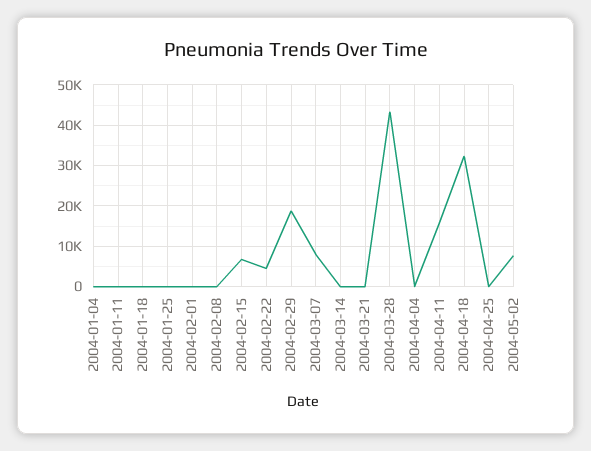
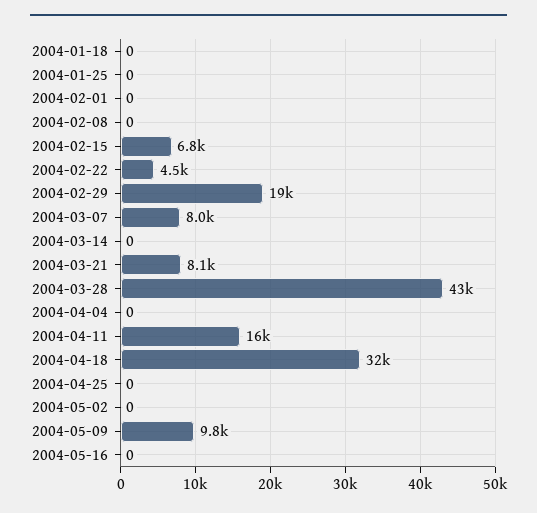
2004-01-04: 0 -> none
2004-01-11: 0 -> none
2004-03-21: 0 -> 8100
2004-05-02: 8000 -> 0
2004-05-09: none -> 9800
2004-05-16: none -> 0

